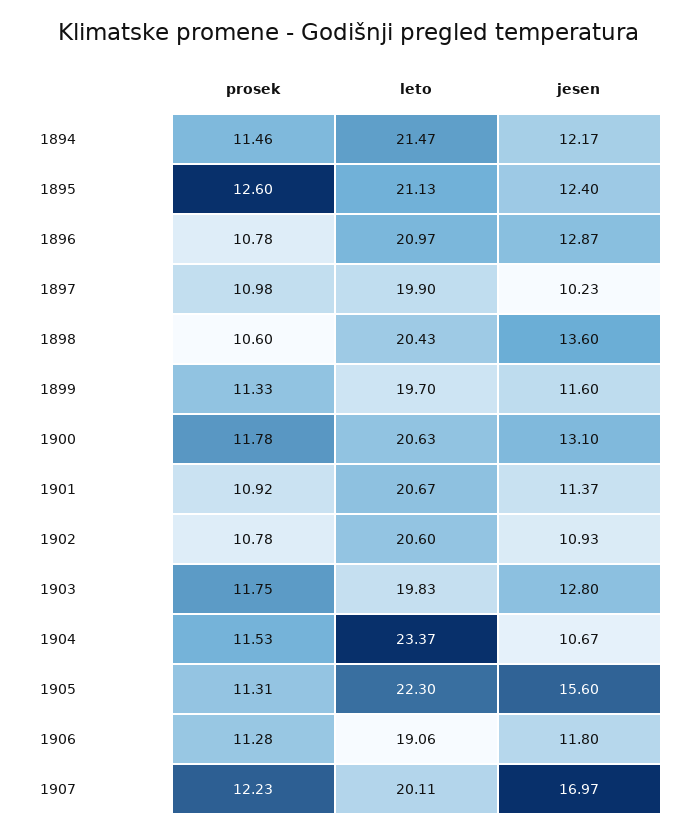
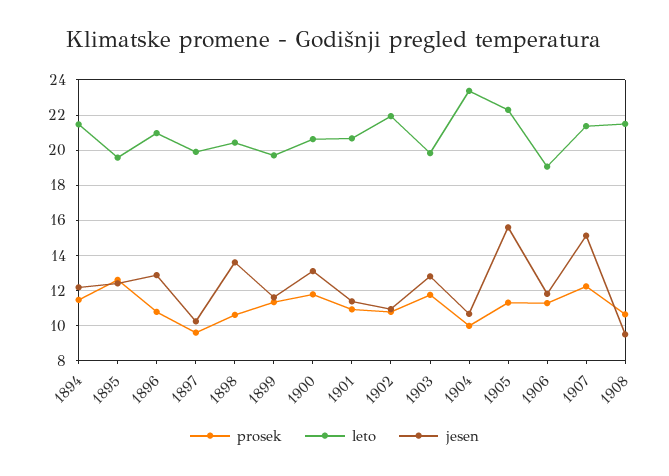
leto, 1895: 21.13 -> 19.5
prosek, 1897: 10.98 -> 9.5
leto, 1902: 20.6 -> 22
prosek, 1904: 11.53 -> 10
leto, 1907: 20.11 -> 21.5
jesen, 1907: 16.97 -> 15
prosek, 1908: none -> 10.5
leto, 1908: none -> 21.5
jesen, 1908: none -> 9.5

